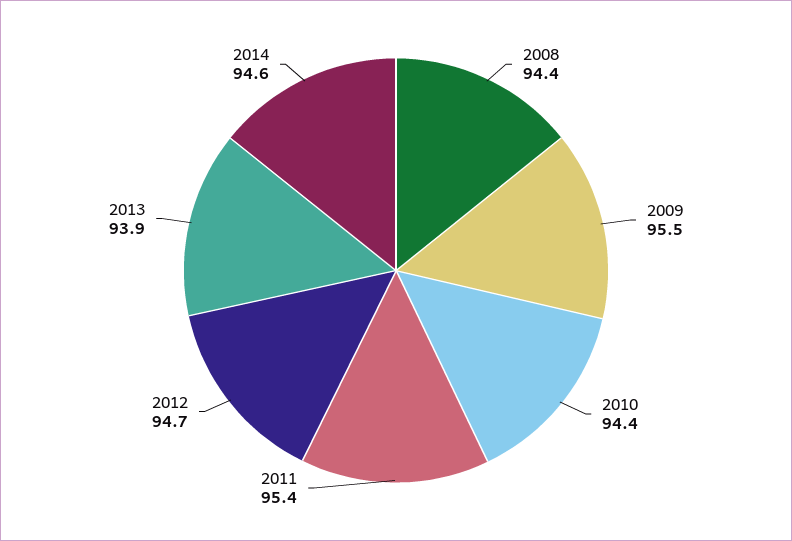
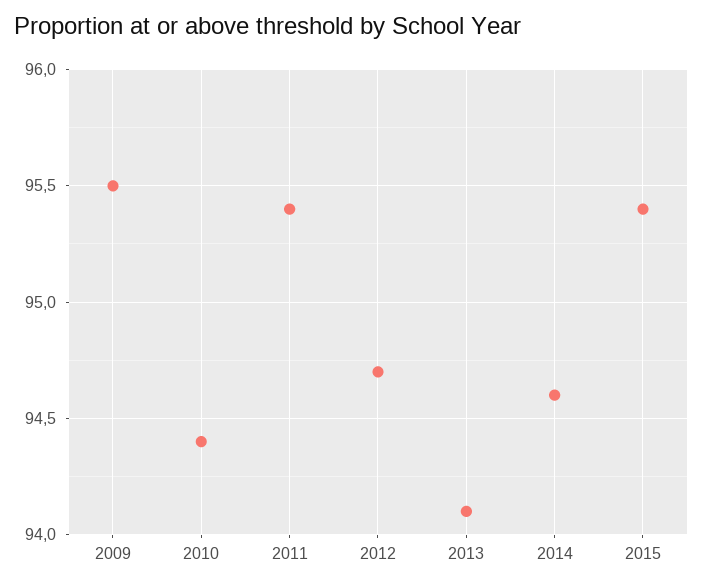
2008: 94.4 -> none
2013: 93.9 -> 94.1
2015: none -> 95.4

